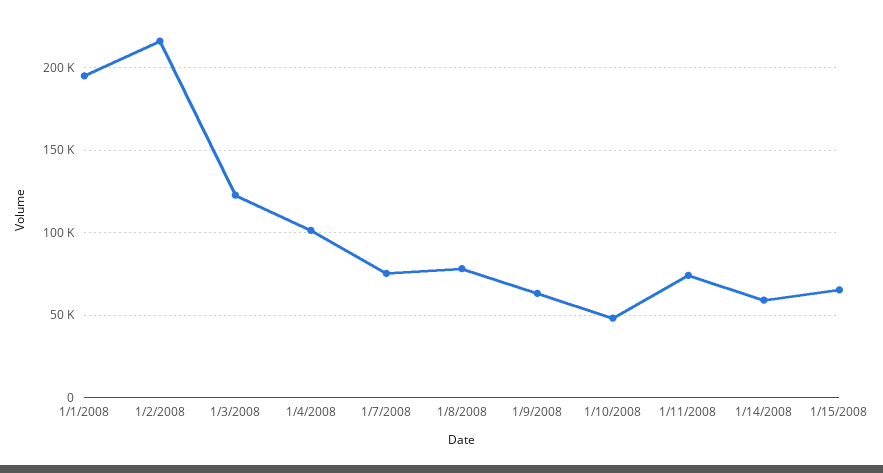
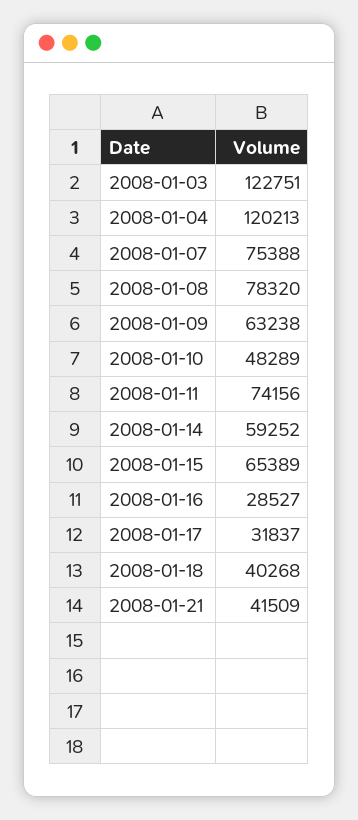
1/1/2008: 195000 -> none
1/2/2008: 215000 -> none
1/4/2008: 100000 -> 120213
2008-01-16: none -> 28527
2008-01-17: none -> 31837
2008-01-18: none -> 40268
2008-01-21: none -> 41509

